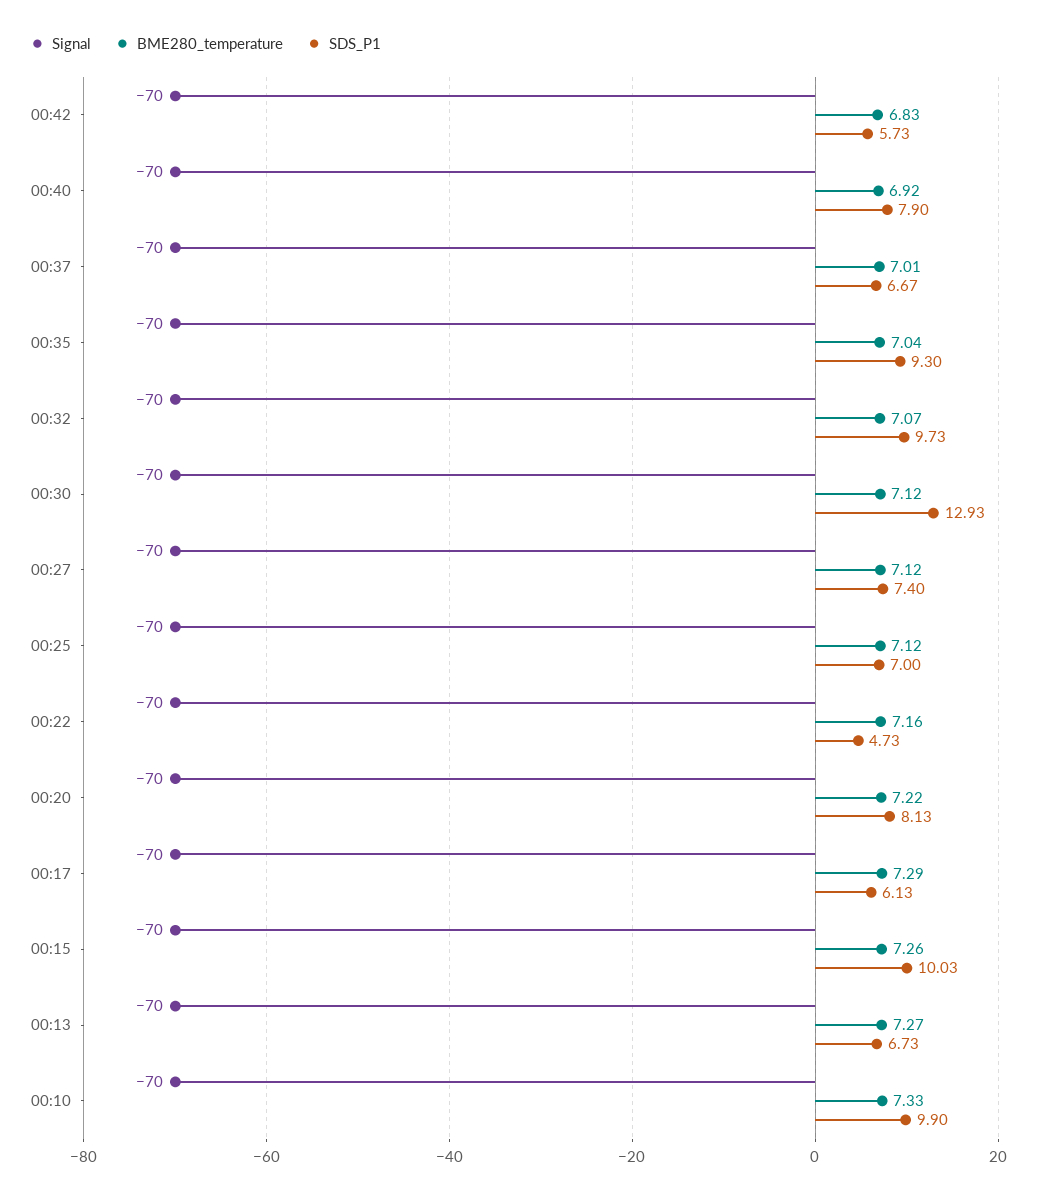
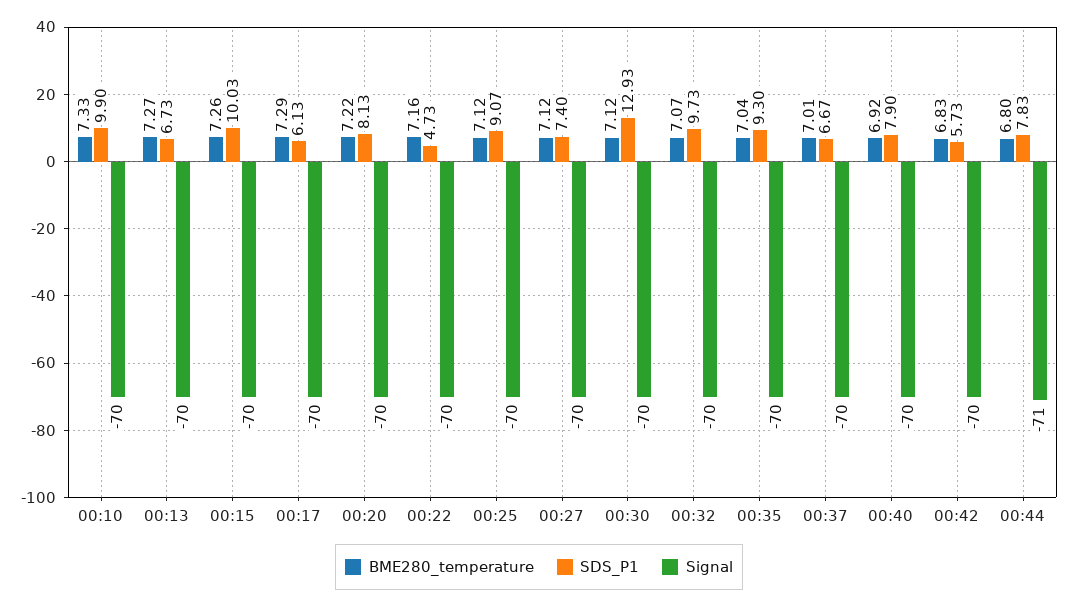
SDS_P1, 00:25: 7 -> 9.07
BME280_temperature, 00:44: none -> 6.8
SDS_P1, 00:44: none -> 7.83
Signal, 00:44: none -> -71

